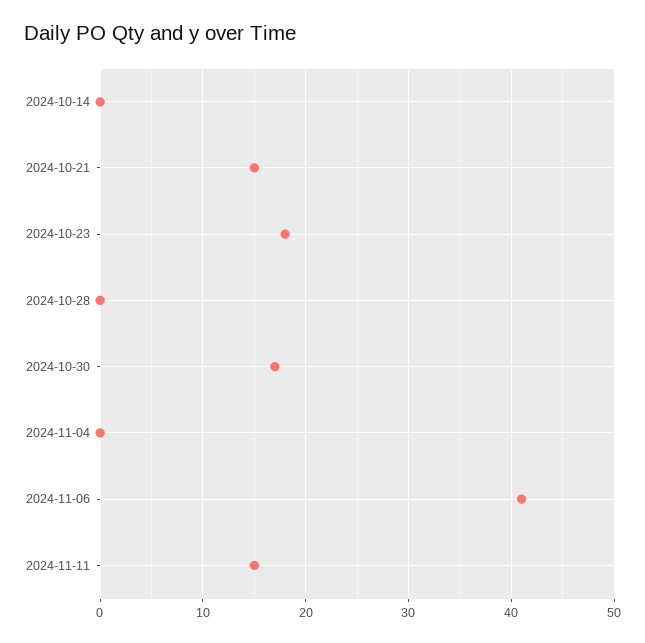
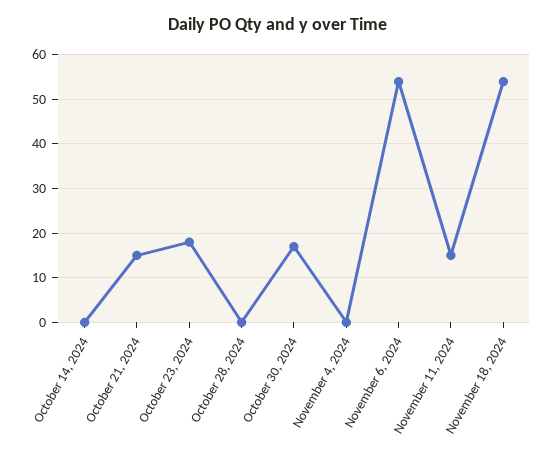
2024-11-06: 41 -> 55
November 18, 2024: none -> 55

